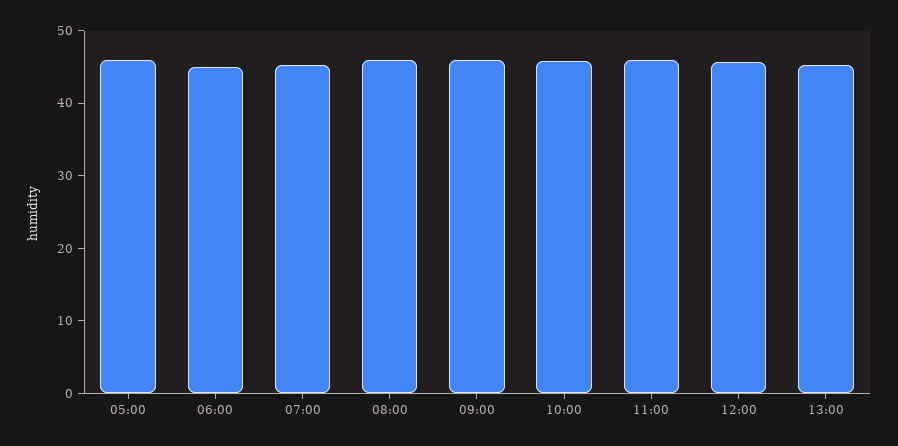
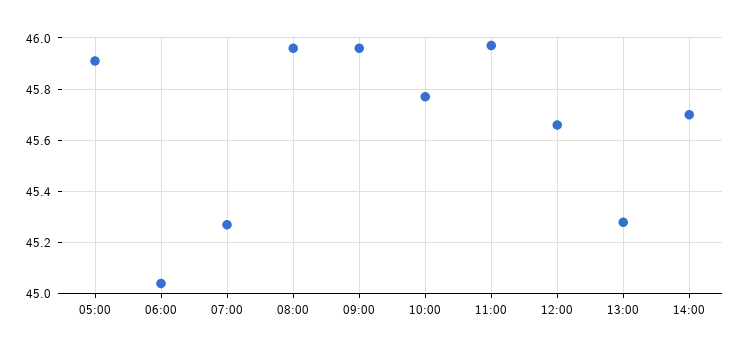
14:00: none -> 45.7

